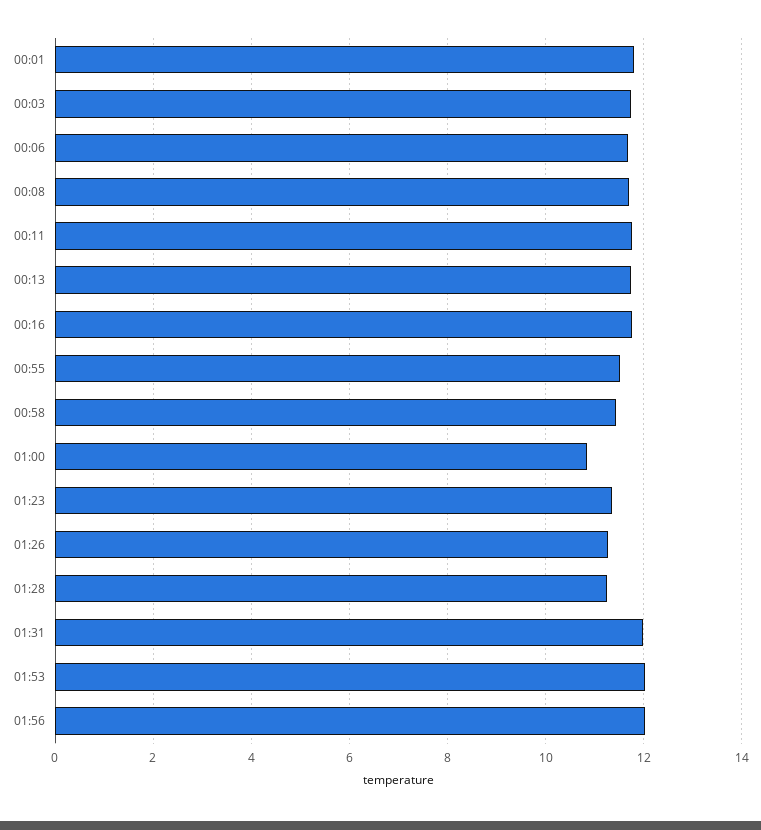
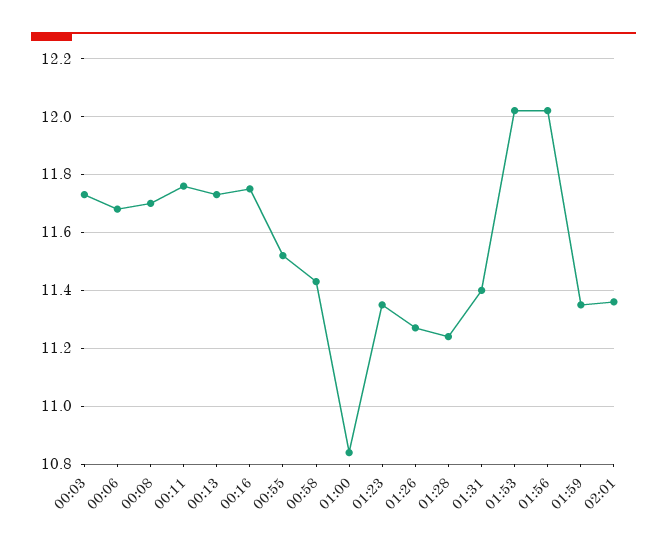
00:01: 11.8 -> none
01:31: 12 -> 11.4
01:59: none -> 11.35
02:01: none -> 11.35

